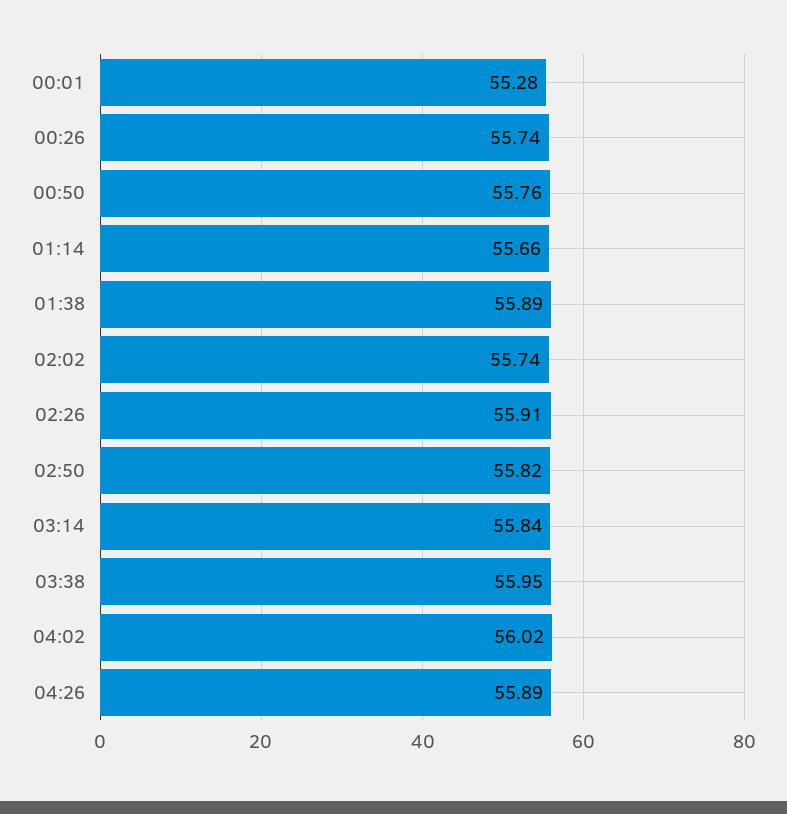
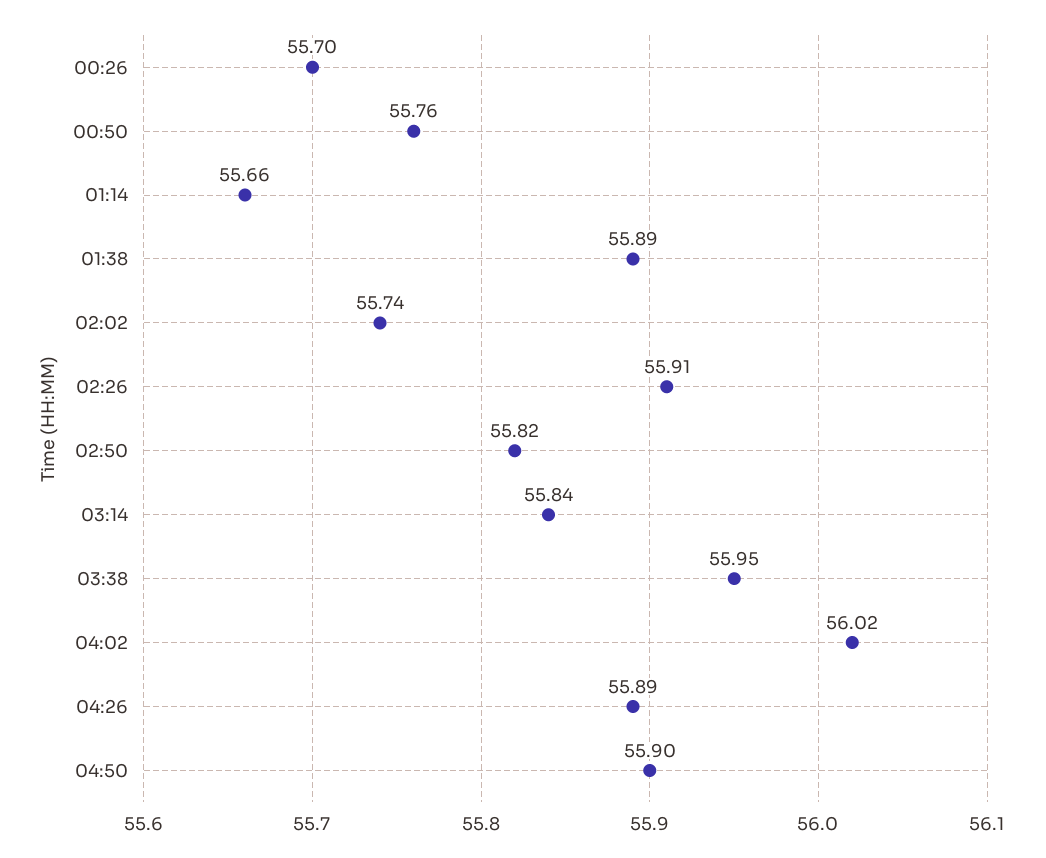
00:01: 55.28 -> none
00:26: 55.74 -> 55.7
04:50: none -> 55.9

